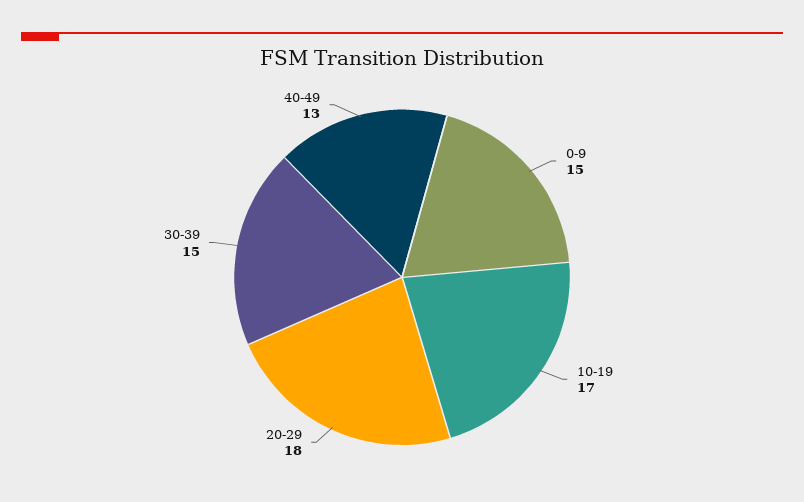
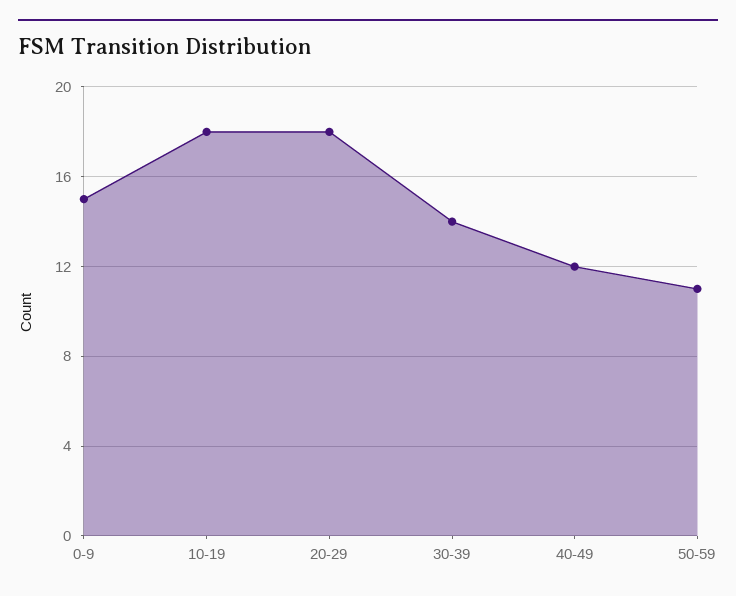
10-19: 17 -> 18
30-39: 15 -> 14
40-49: 13 -> 12
50-59: none -> 11

